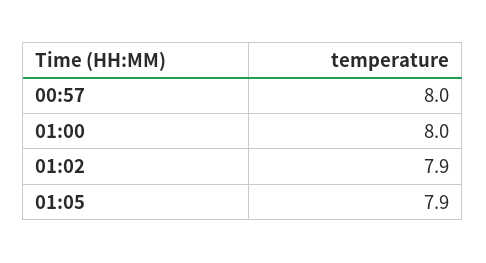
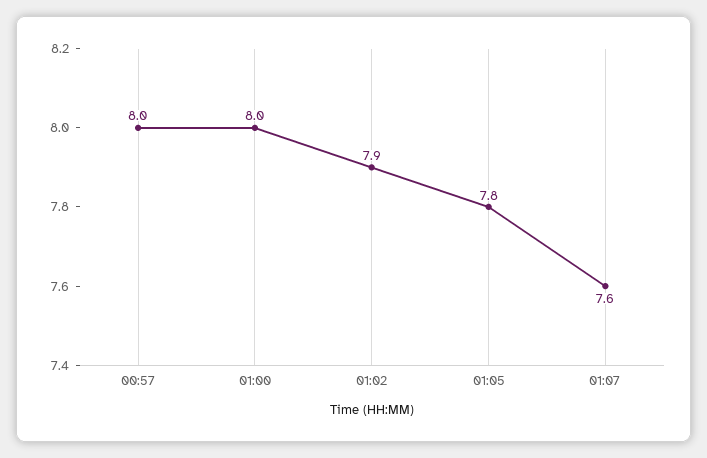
01:05: 7.9 -> 7.8
01:07: none -> 7.6

